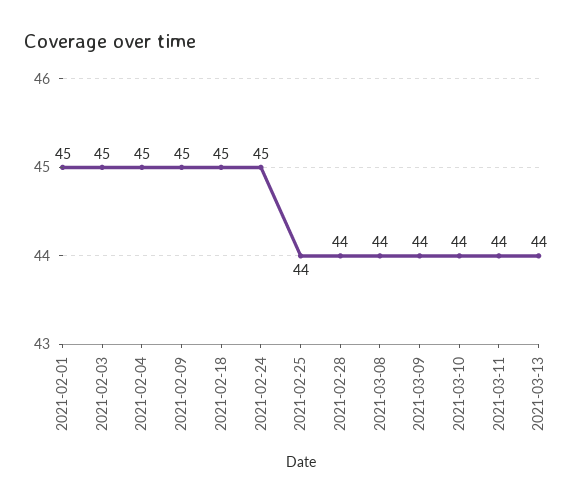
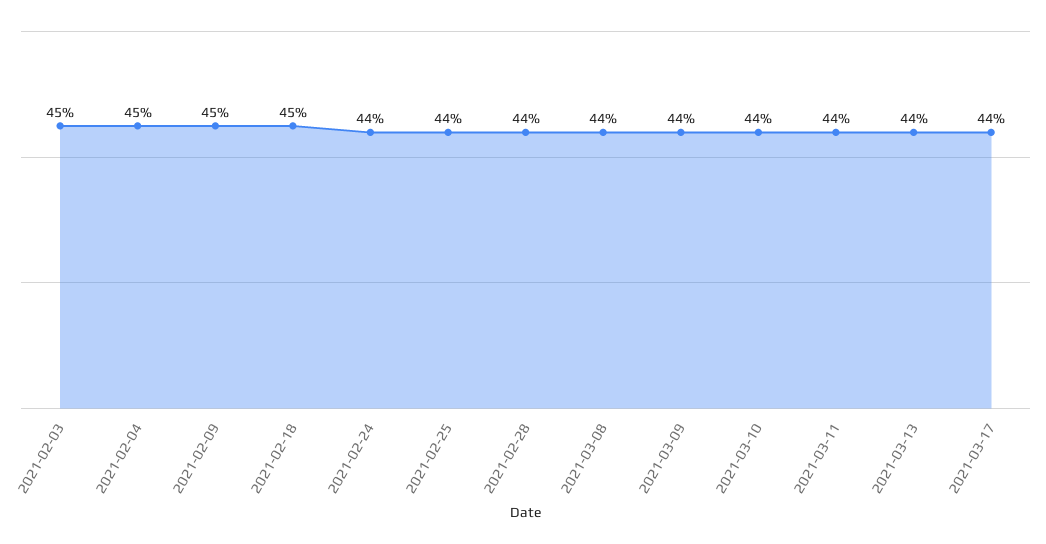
2021-02-01: 45 -> none
2021-02-24: 45 -> 44
2021-03-17: none -> 44

